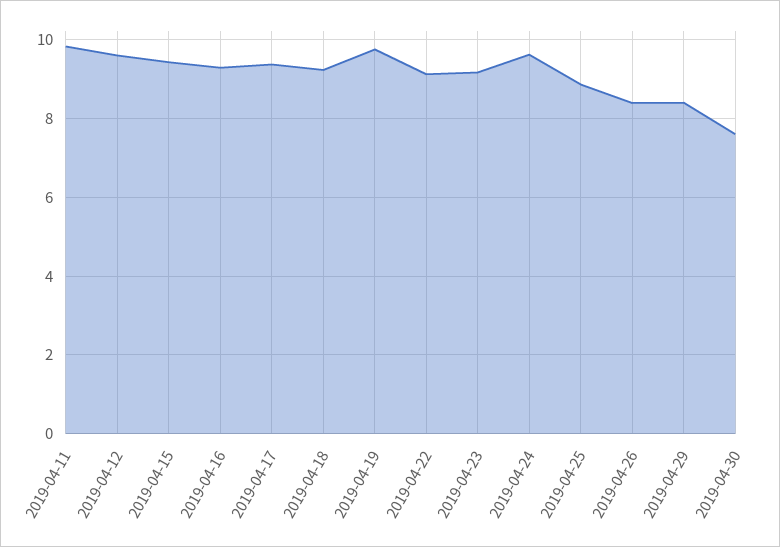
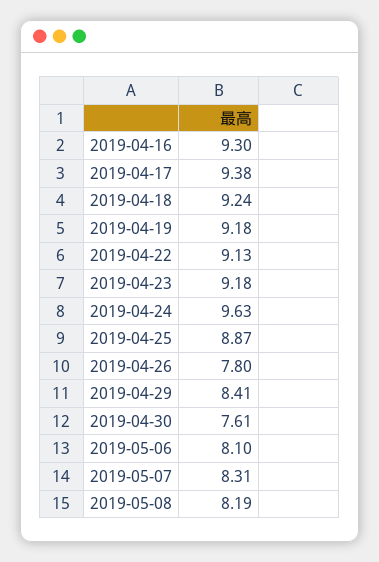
2019-04-11: 9.8 -> none
2019-04-12: 9.6 -> none
2019-04-15: 9.4 -> none
2019-04-19: 9.8 -> 9.18
2019-04-26: 8.4 -> 7.8
2019-05-06: none -> 8.1
2019-05-07: none -> 8.31
2019-05-08: none -> 8.19

